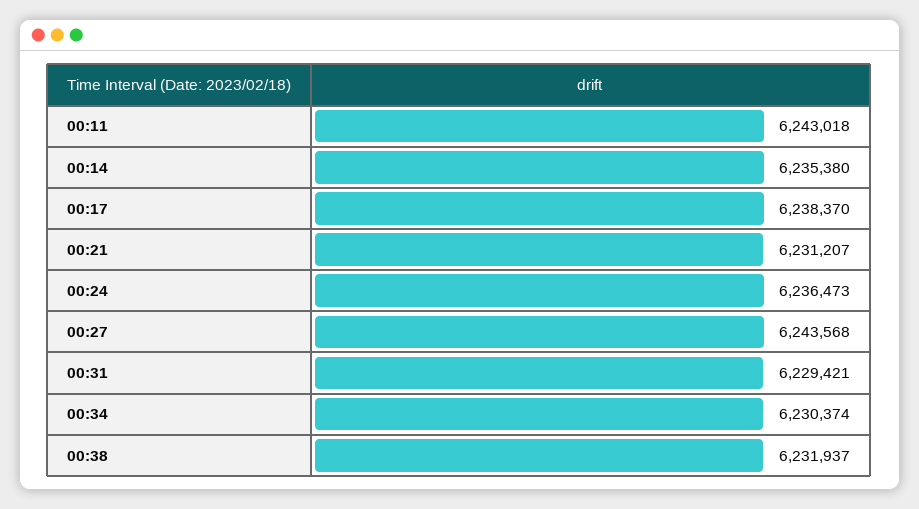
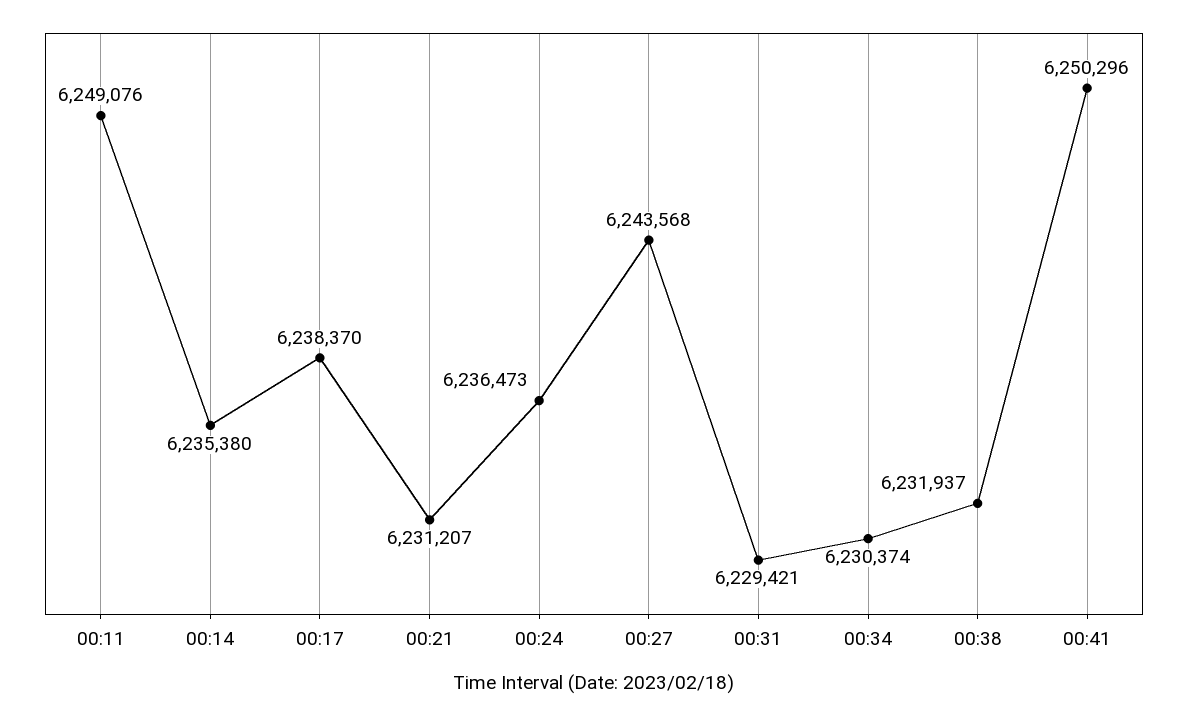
00:11: 6243018 -> 6249076
00:41: none -> 6250296

